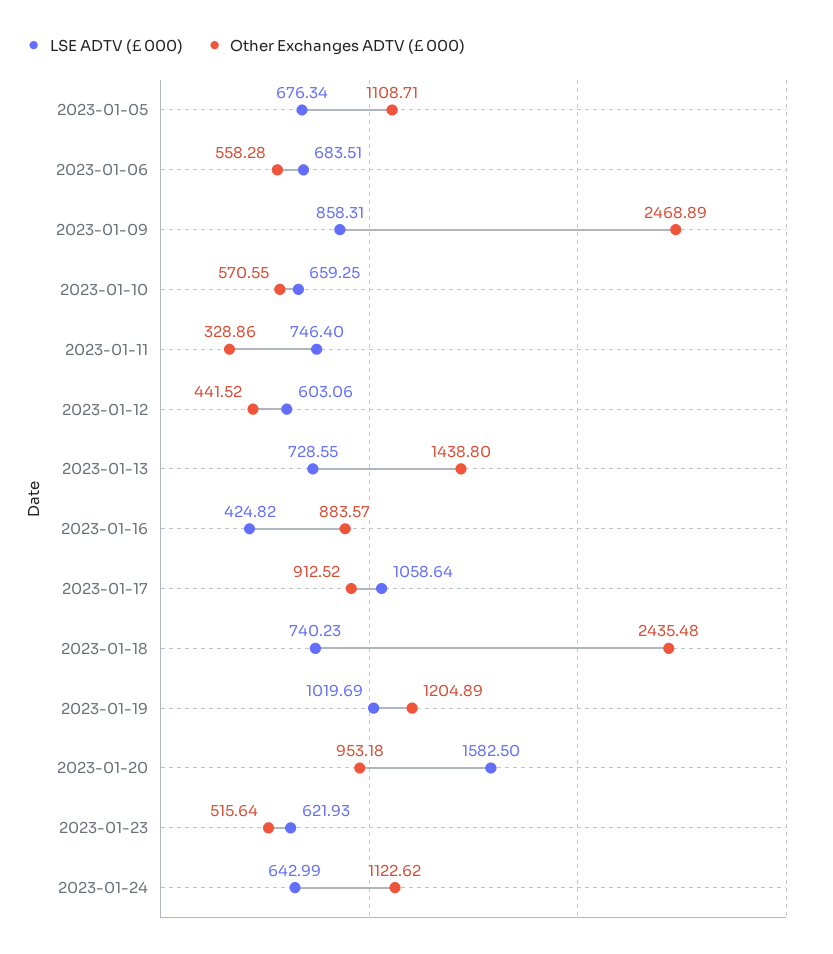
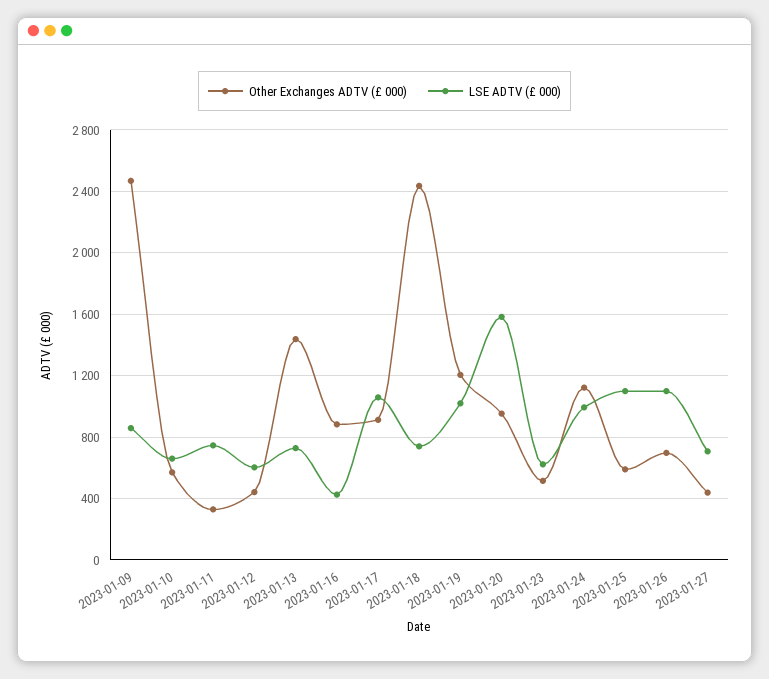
LSE ADTV (£ 000), 2023-01-05: 676.34 -> none
Other Exchanges ADTV (£ 000), 2023-01-05: 1108.71 -> none
LSE ADTV (£ 000), 2023-01-06: 683.51 -> none
Other Exchanges ADTV (£ 000), 2023-01-06: 558.28 -> none
LSE ADTV (£ 000), 2023-01-24: 642.99 -> 1000
Other Exchanges ADTV (£ 000), 2023-01-25: none -> 600
LSE ADTV (£ 000), 2023-01-25: none -> 1100
Other Exchanges ADTV (£ 000), 2023-01-26: none -> 700
LSE ADTV (£ 000), 2023-01-26: none -> 1100
Other Exchanges ADTV (£ 000), 2023-01-27: none -> 450
LSE ADTV (£ 000), 2023-01-27: none -> 700

